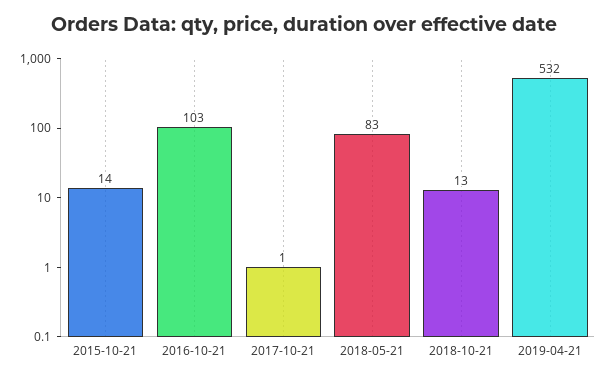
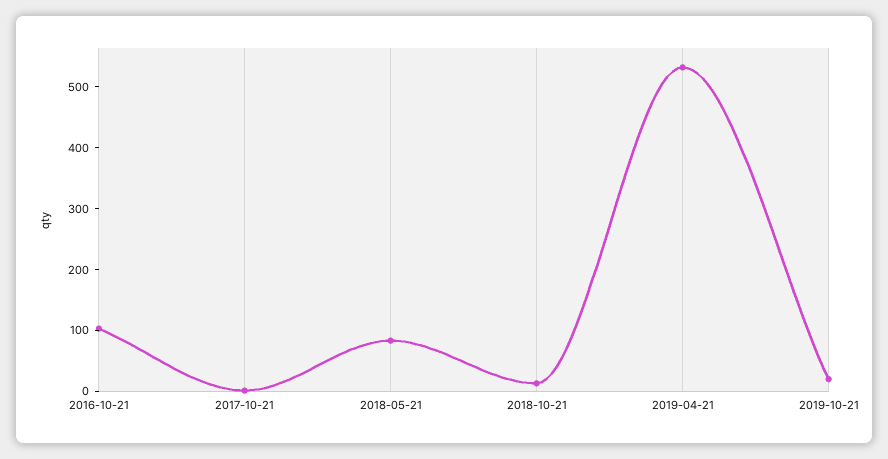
2015-10-21: 14 -> none
2019-10-21: none -> 20

